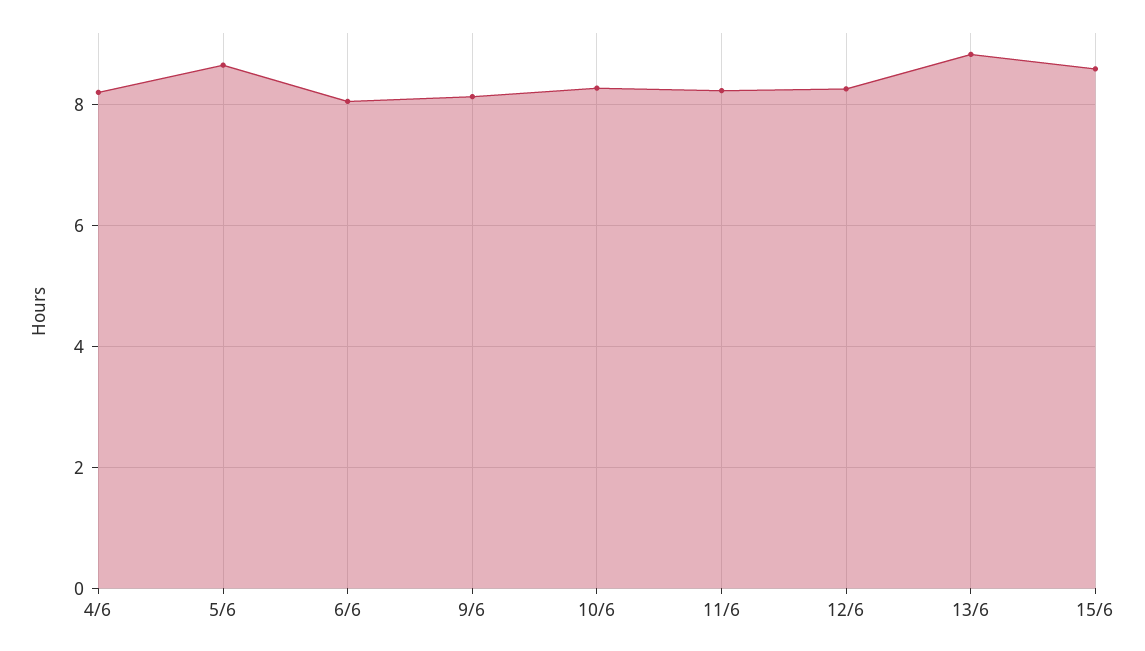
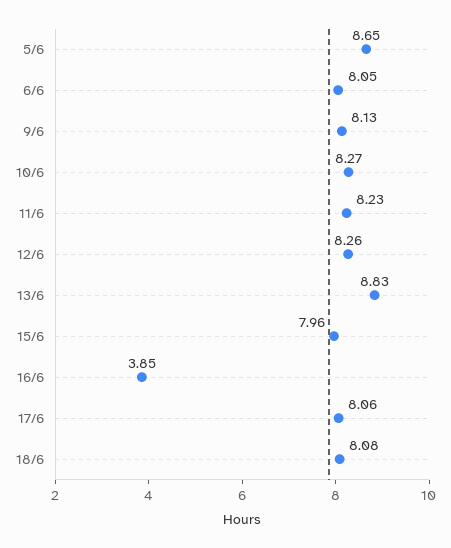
4/6: 8.2 -> none
15/6: 8.6 -> 7.96
16/6: none -> 3.85
17/6: none -> 8.06
18/6: none -> 8.08

